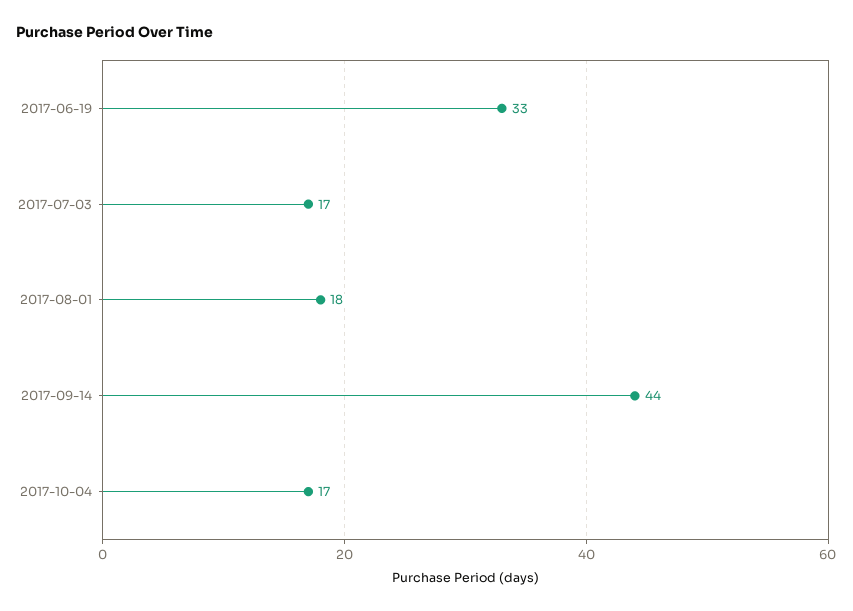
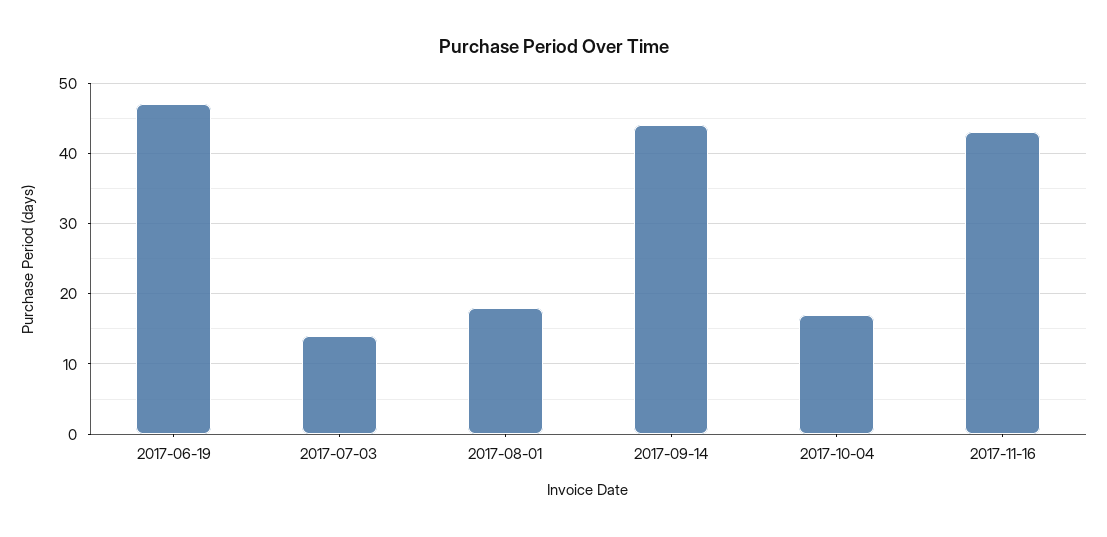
2017-06-19: 33 -> 47
2017-07-03: 17 -> 14
2017-11-16: none -> 43

